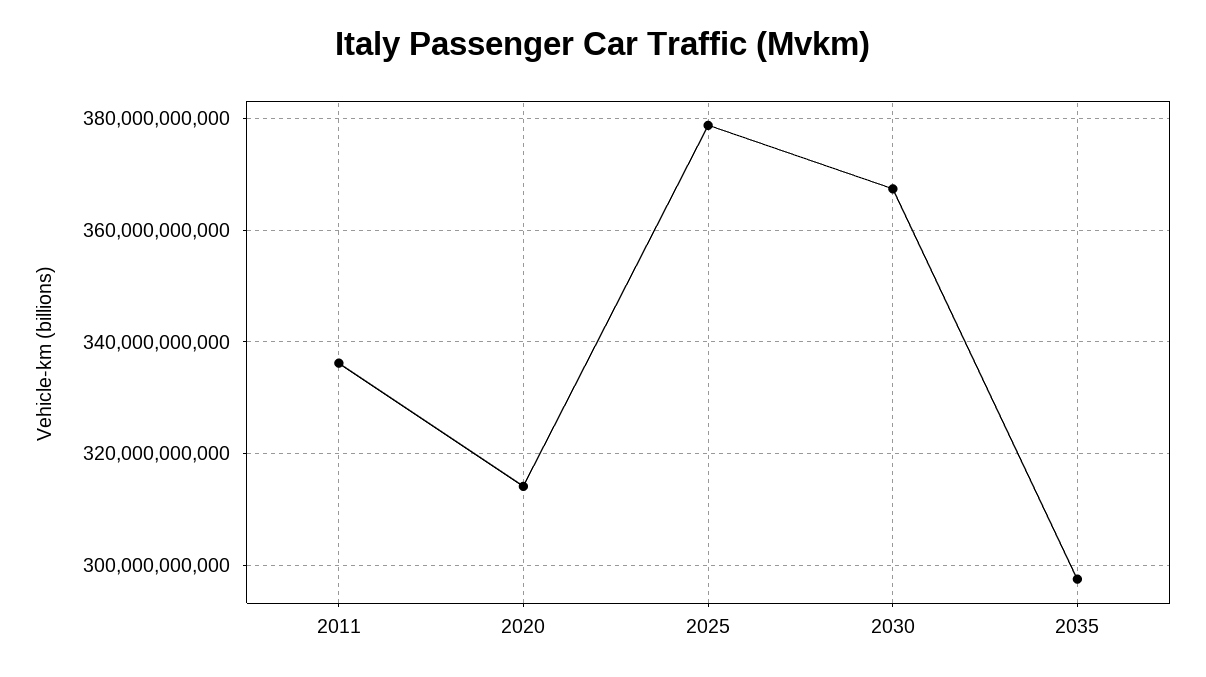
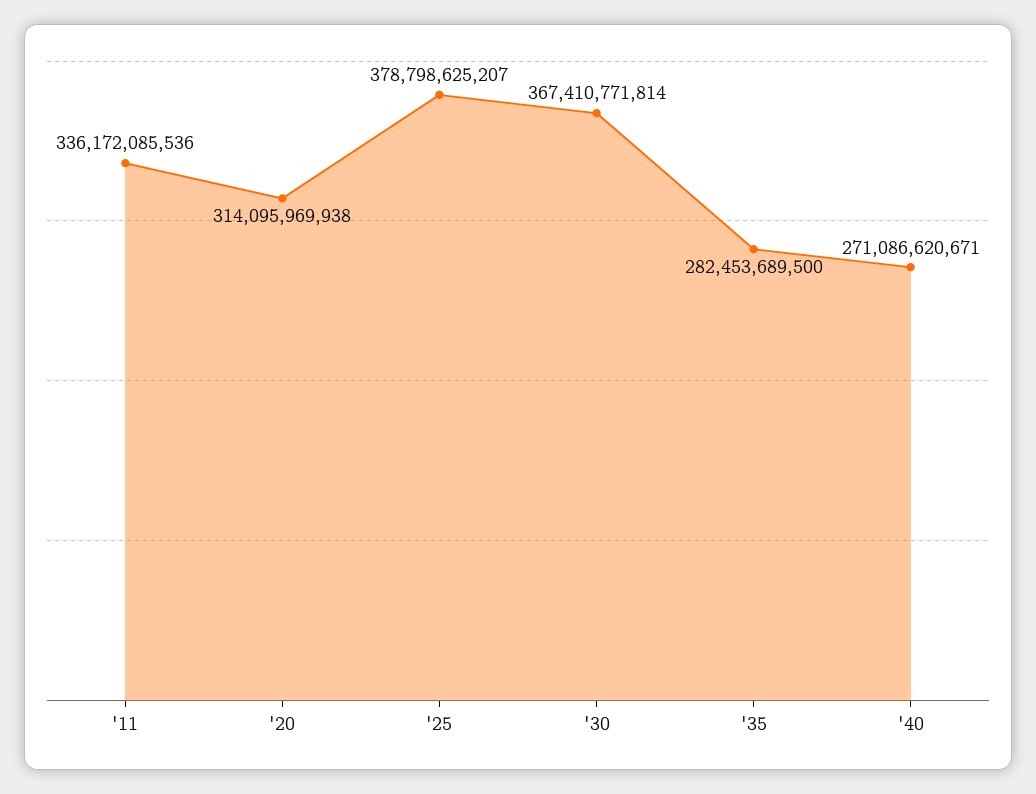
2035: 298000000000 -> 282453689500
'40: none -> 271086620671

